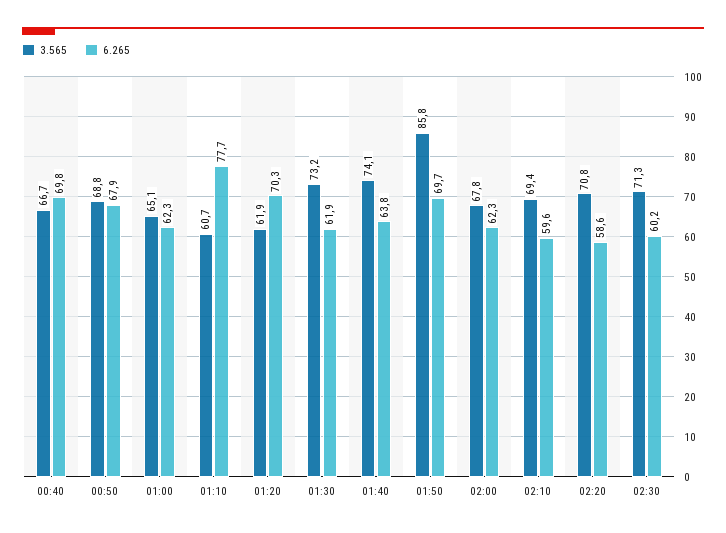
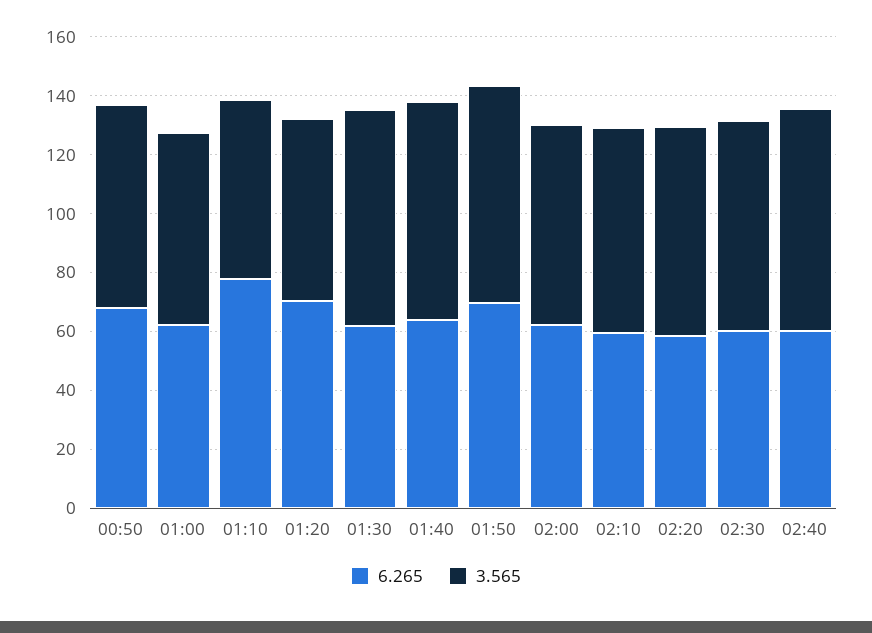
3.565, 00:40: 66.7 -> none
6.265, 00:40: 69.8 -> none
3.565, 01:50: 85.8 -> 75
6.265, 02:40: none -> 60
3.565, 02:40: none -> 75

